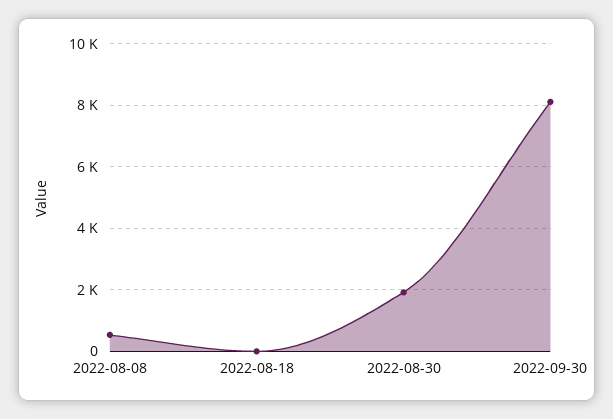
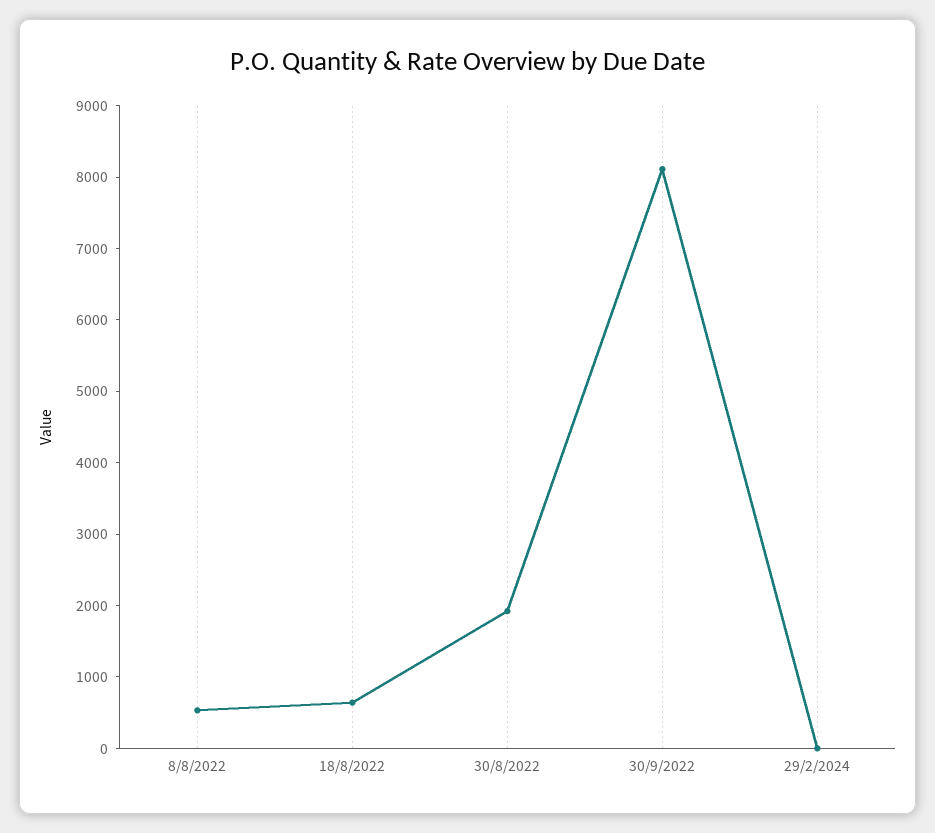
2022-08-18: 0 -> 600
29/2/2024: none -> 0

